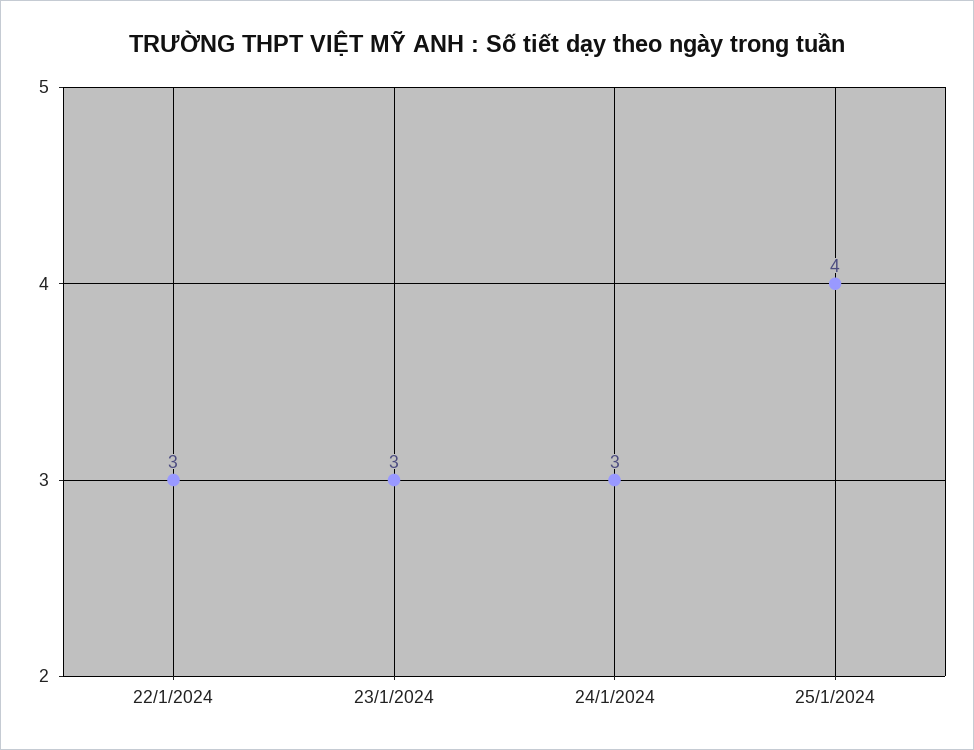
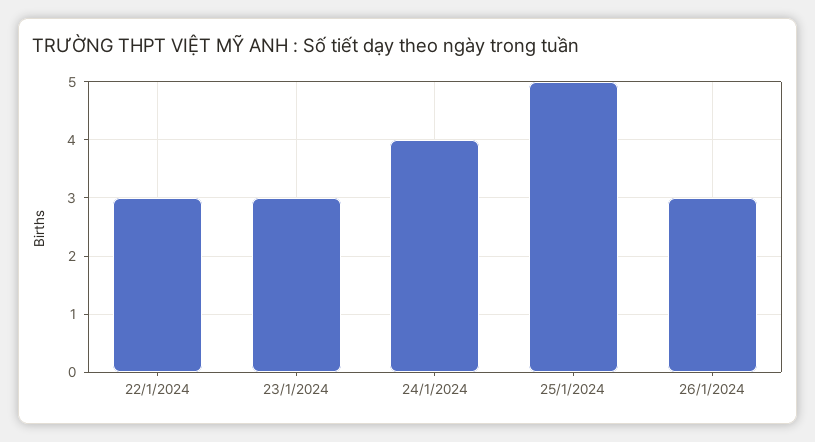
24/1/2024: 3 -> 4
25/1/2024: 4 -> 5
26/1/2024: none -> 3

